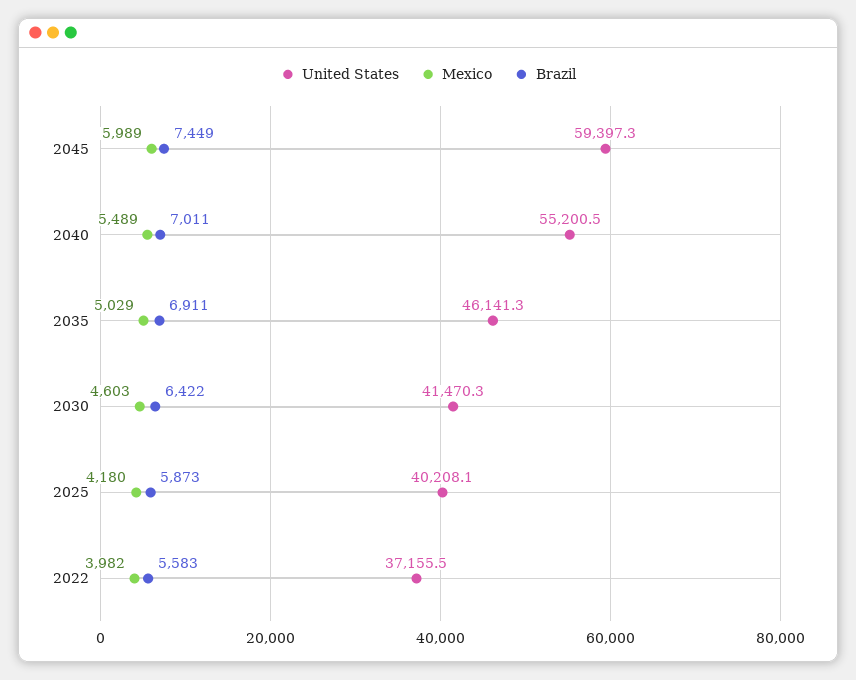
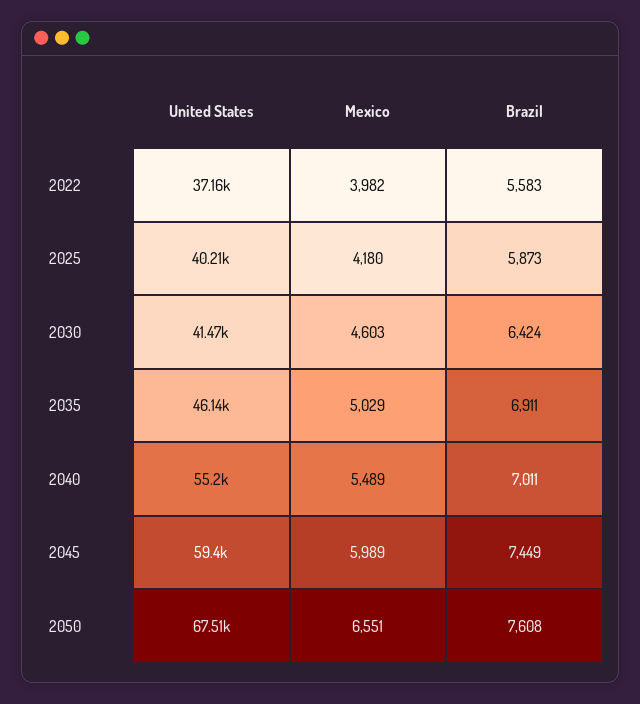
Brazil, 2030: 6422 -> 6424
United States, 2050: none -> 67510
Mexico, 2050: none -> 6551
Brazil, 2050: none -> 7608

